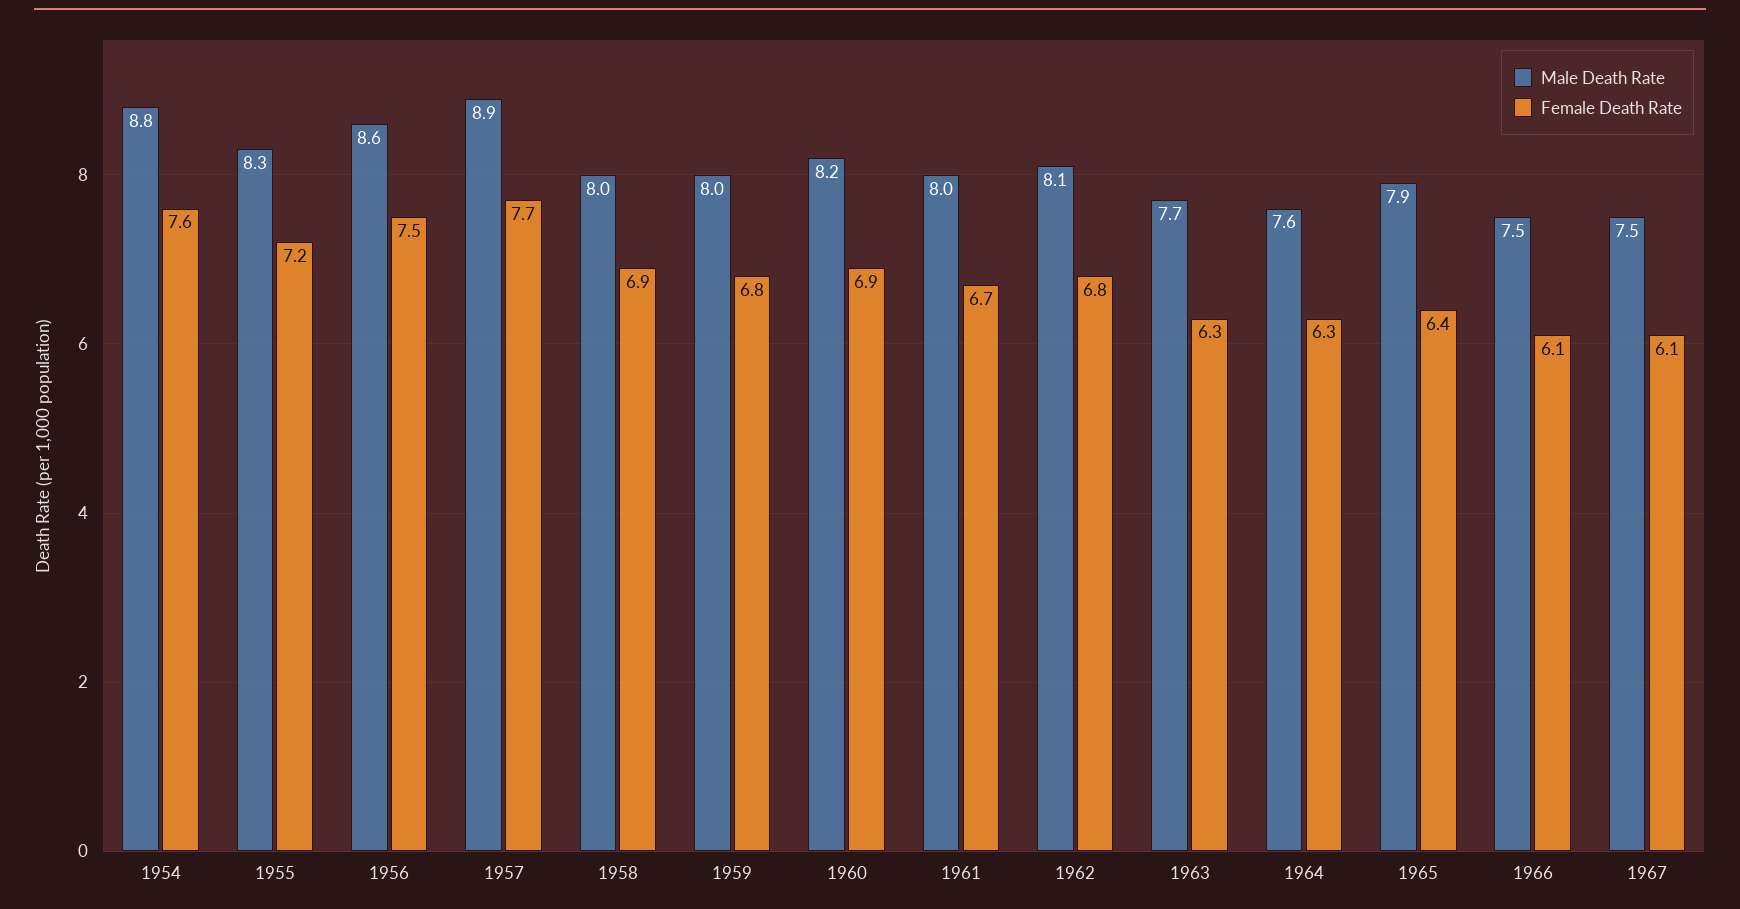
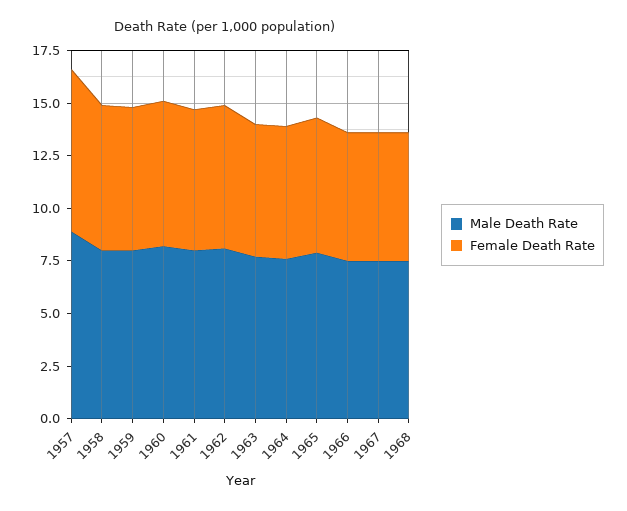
Male Death Rate, 1954: 8.8 -> none
Female Death Rate, 1954: 7.6 -> none
Male Death Rate, 1955: 8.3 -> none
Female Death Rate, 1955: 7.2 -> none
Male Death Rate, 1956: 8.6 -> none
Female Death Rate, 1956: 7.5 -> none
Male Death Rate, 1968: none -> 7.5
Female Death Rate, 1968: none -> 6

